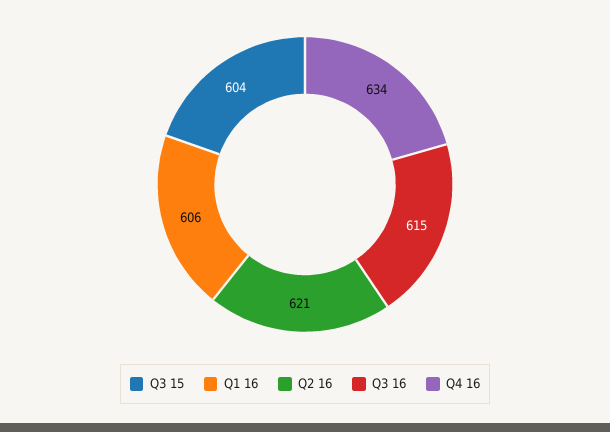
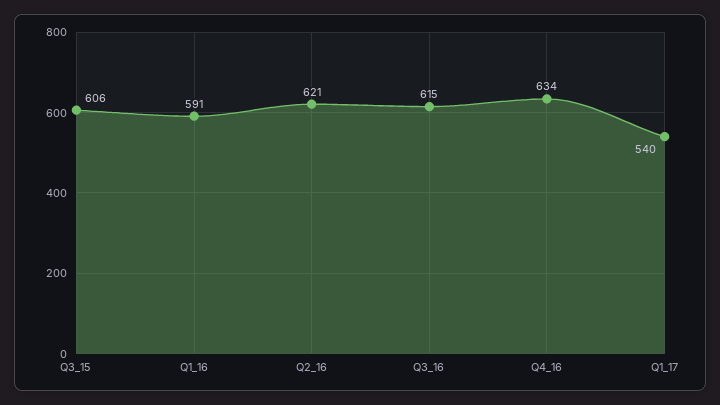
Q3 15: 604 -> 606
Q1 16: 606 -> 591
Q1_17: none -> 540

